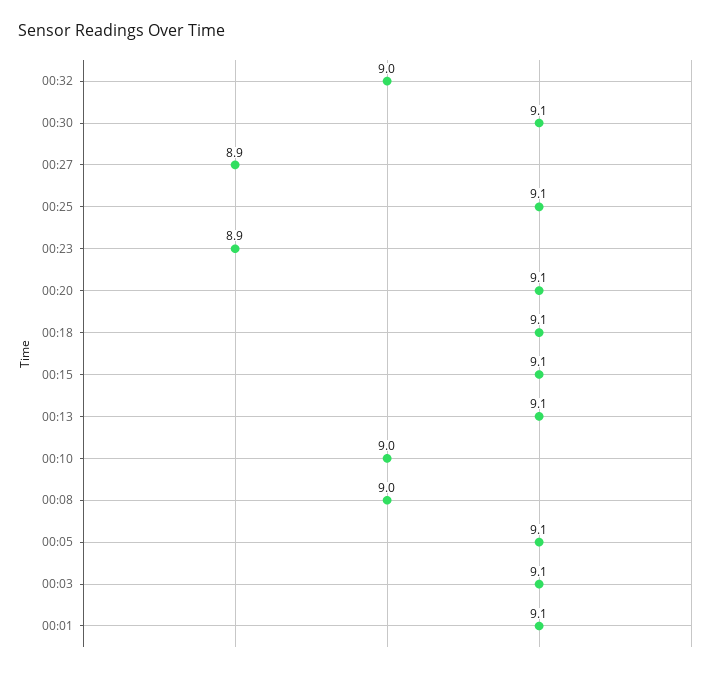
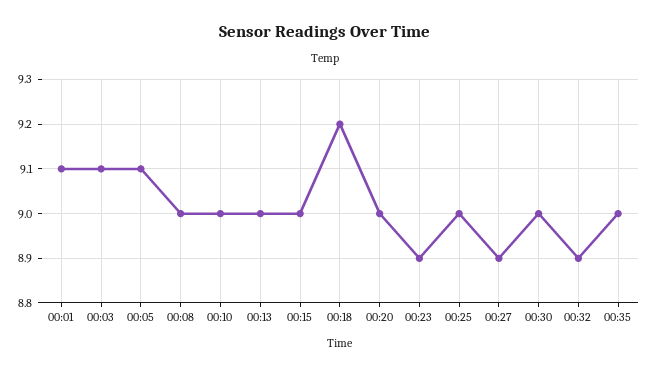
00:32: 9 -> 8.9
00:30: 9.1 -> 9
00:25: 9.1 -> 9
00:20: 9.1 -> 9
00:18: 9.1 -> 9.2
00:15: 9.1 -> 9
00:13: 9.1 -> 9
00:35: none -> 9

